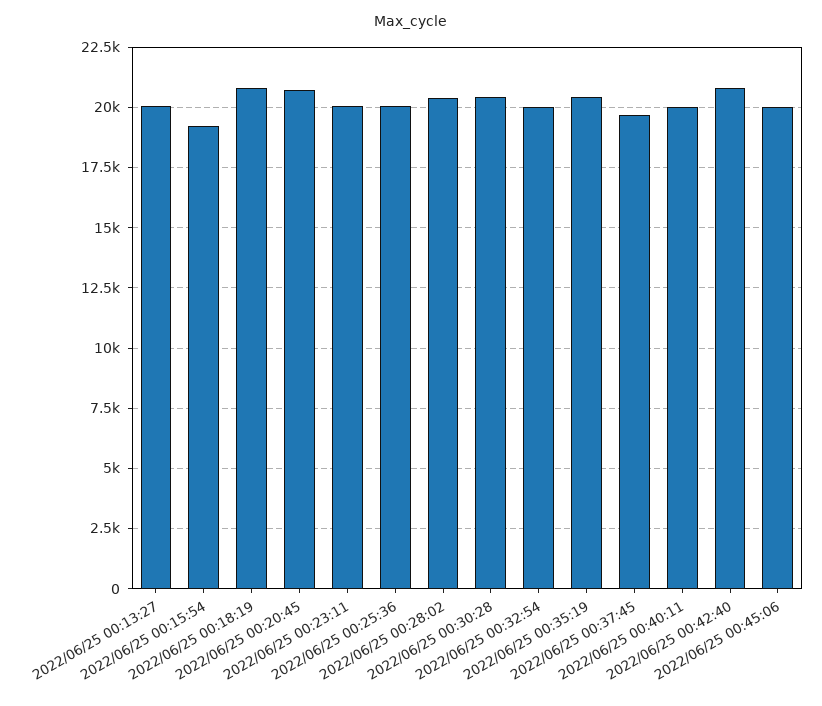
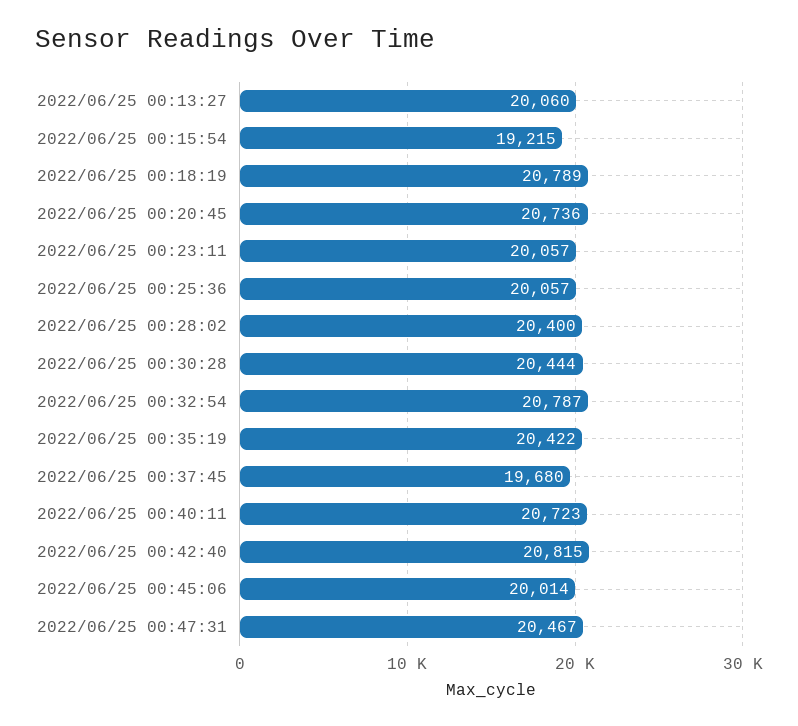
2022/06/25 00:32:54: 20000 -> 20787
2022/06/25 00:40:11: 20000 -> 20723
2022/06/25 00:47:31: none -> 20467

